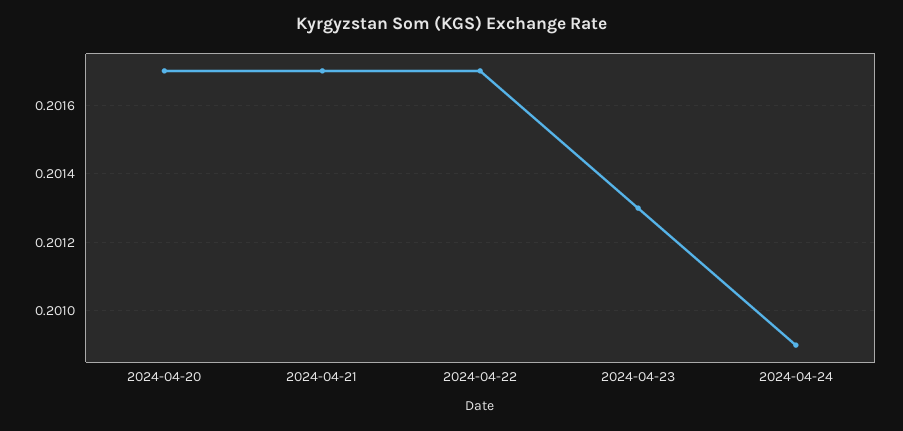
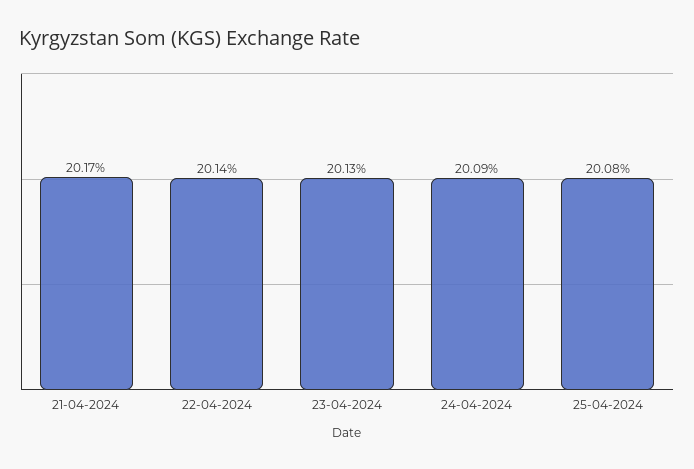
2024-04-20: 0.2017 -> none
2024-04-22: 0.2017 -> 0.2014
25-04-2024: none -> 0.2008

